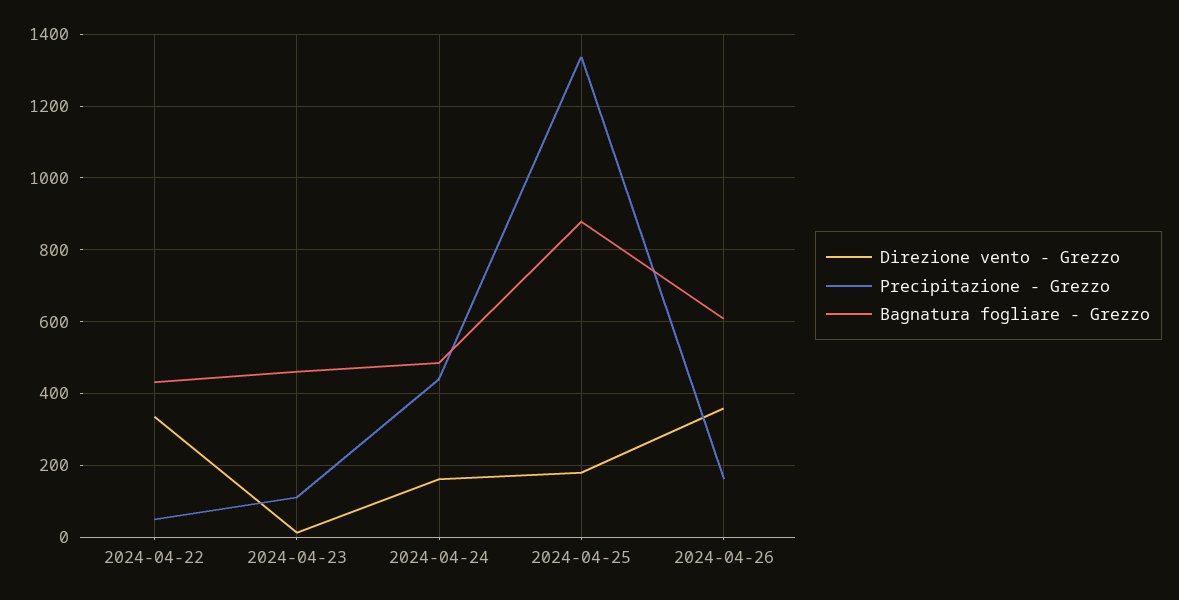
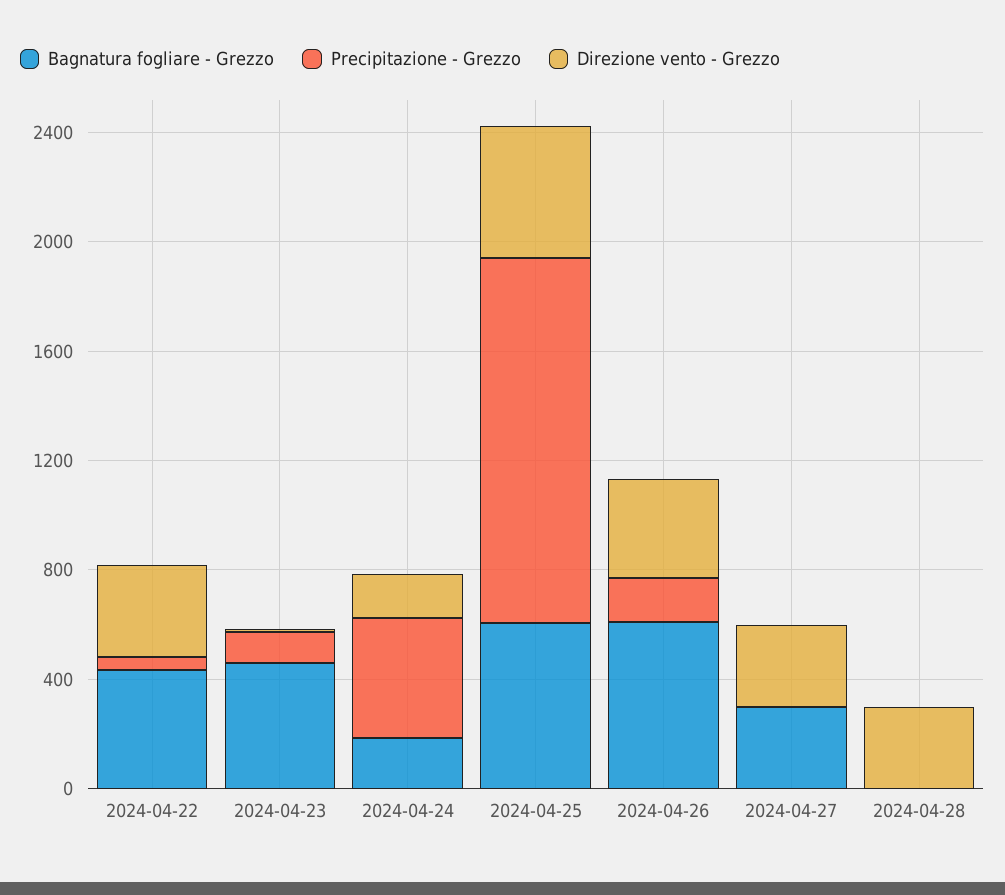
Bagnatura fogliare - Grezzo, 2024-04-24: 480 -> 200
Direzione vento - Grezzo, 2024-04-25: 180 -> 500
Bagnatura fogliare - Grezzo, 2024-04-25: 880 -> 600
Bagnatura fogliare - Grezzo, 2024-04-27: none -> 300
Precipitazione - Grezzo, 2024-04-27: none -> 0
Direzione vento - Grezzo, 2024-04-27: none -> 300
Bagnatura fogliare - Grezzo, 2024-04-28: none -> 0
Precipitazione - Grezzo, 2024-04-28: none -> 0
Direzione vento - Grezzo, 2024-04-28: none -> 300

